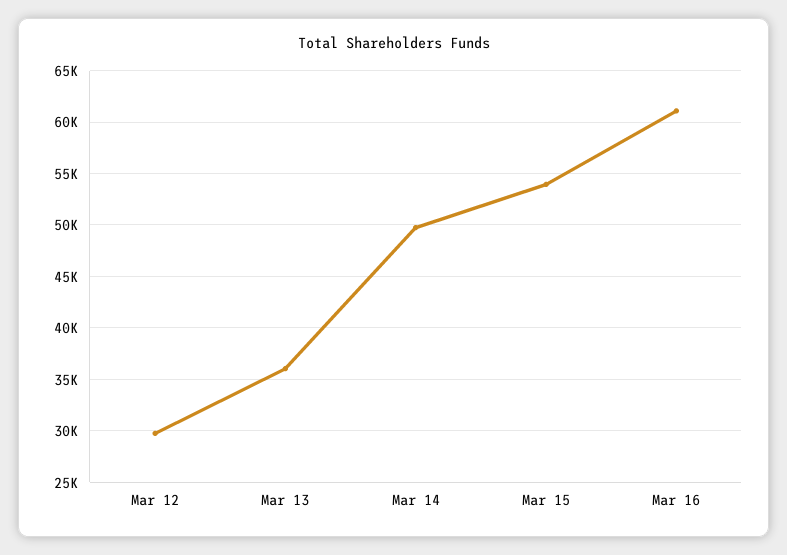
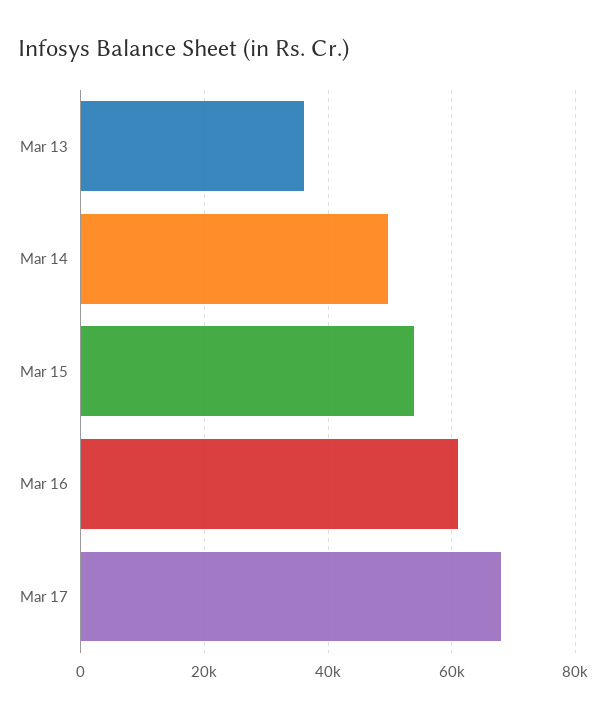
Mar 12: 30000 -> none
Mar 17: none -> 68000

